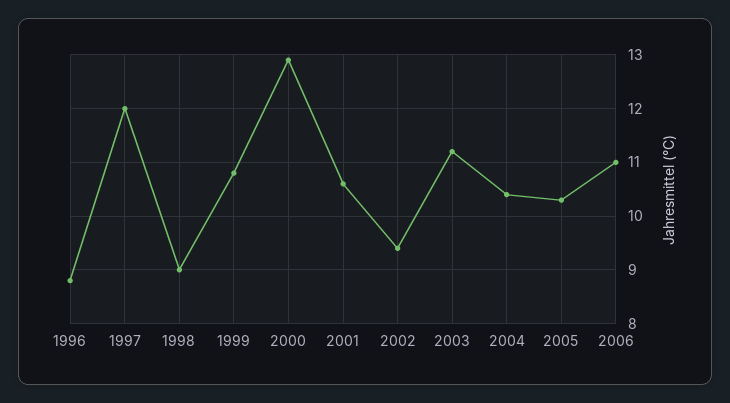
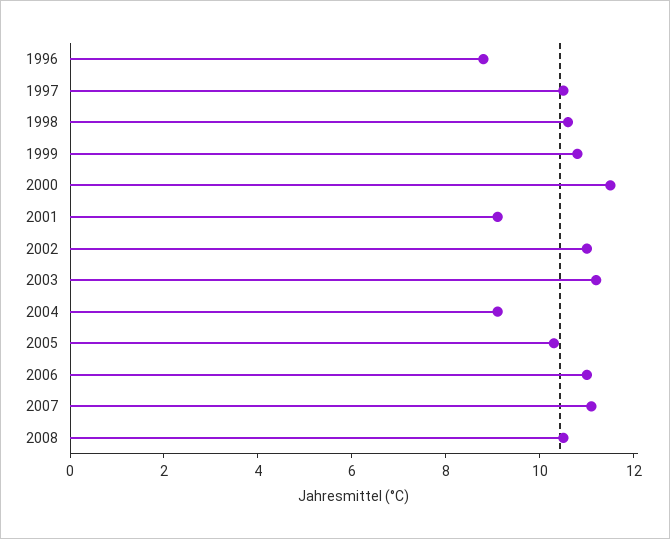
1997: 12 -> 10.5
1998: 9 -> 10.5
2000: 13 -> 11.5
2001: 10.5 -> 9
2002: 9.5 -> 11
2004: 10.5 -> 9
2007: none -> 11
2008: none -> 10.5

